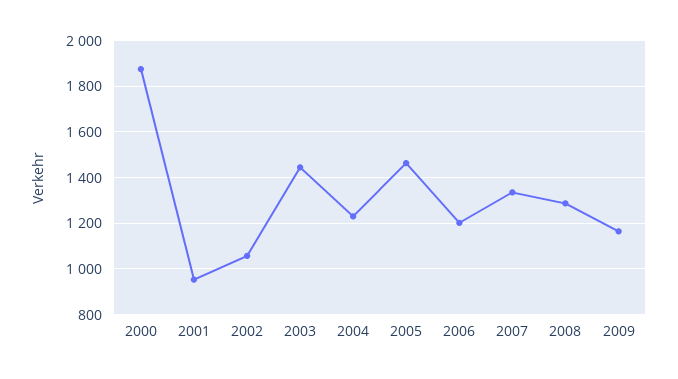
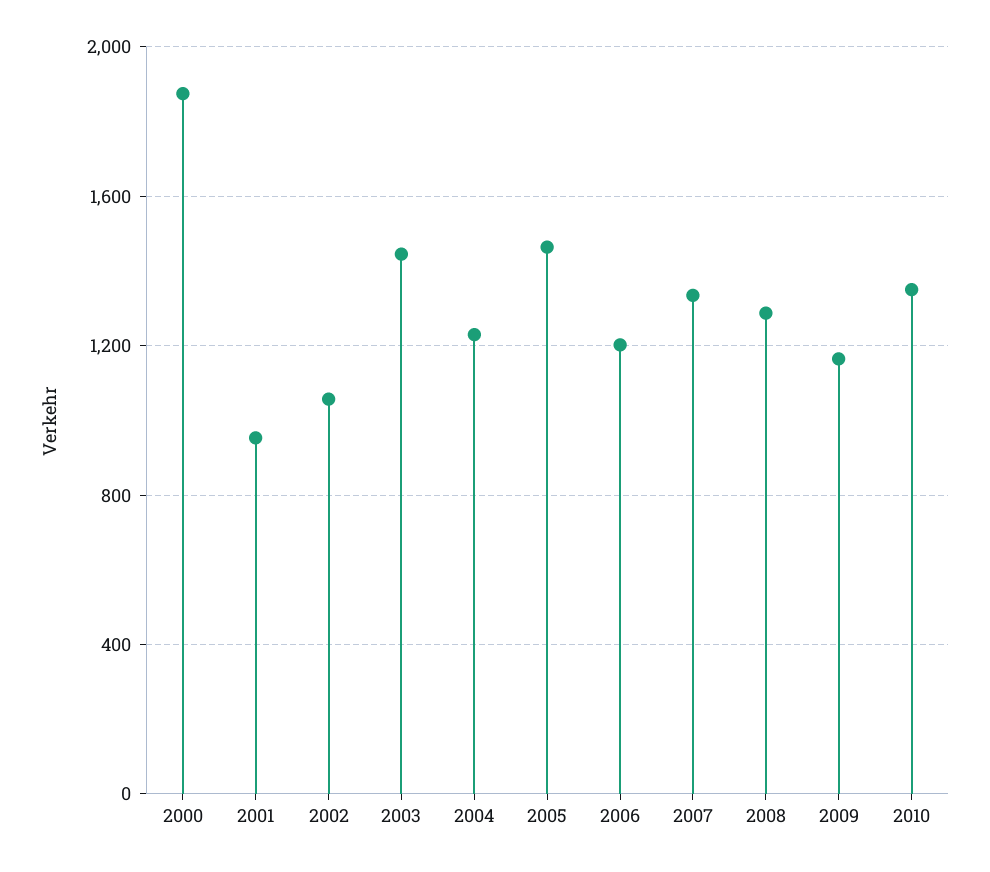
2010: none -> 1350

